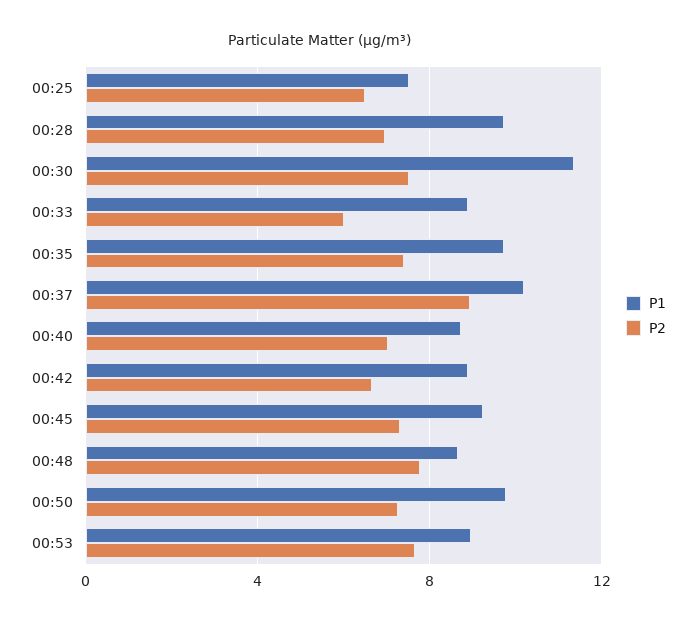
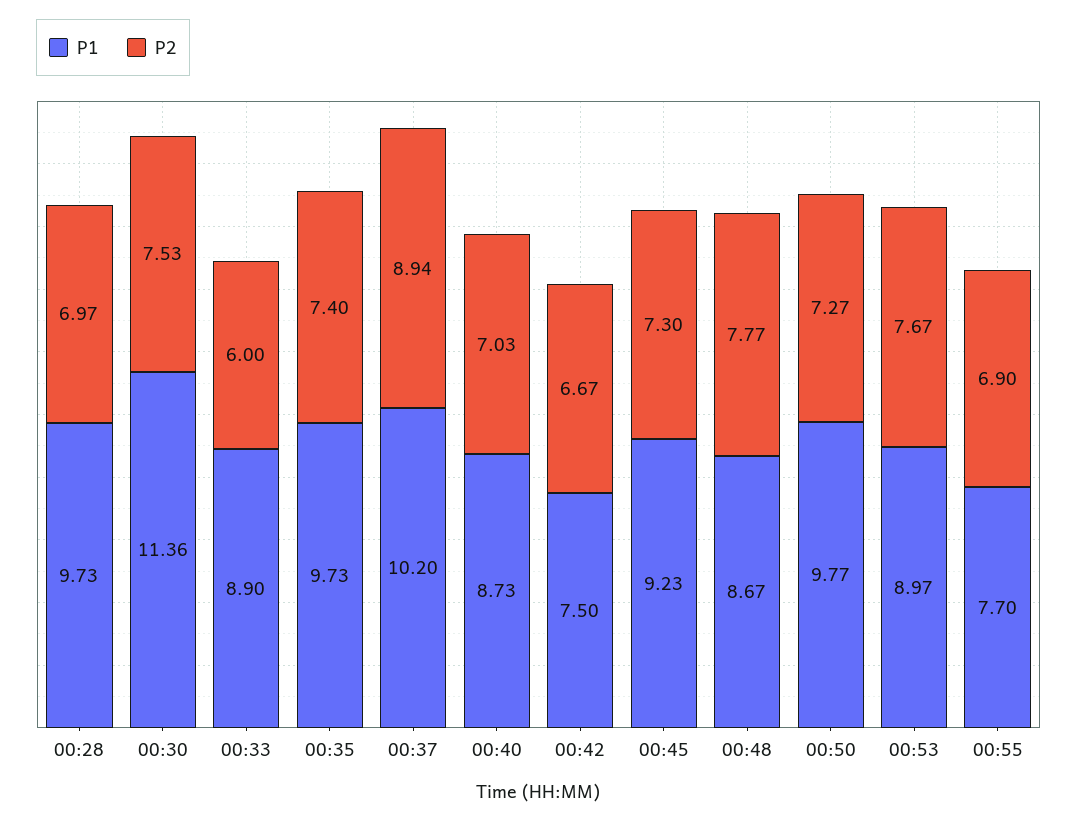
P1, 00:25: 7.5 -> none
P2, 00:25: 6.5 -> none
P1, 00:42: 9 -> 7.5
P1, 00:55: none -> 7.7
P2, 00:55: none -> 6.9

